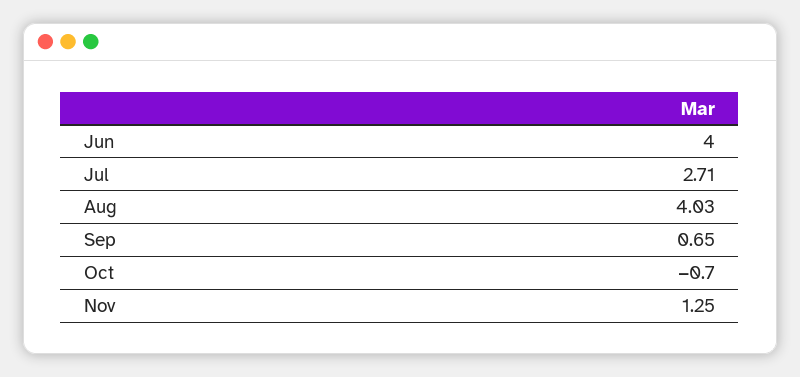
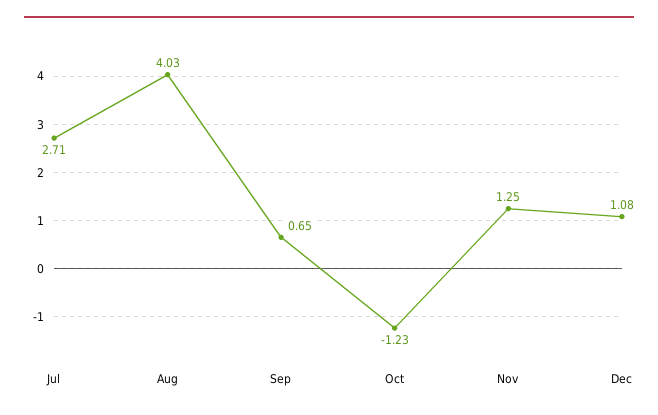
Jun: 4 -> none
Oct: -0.7 -> -1.23
Dec: none -> 1.08

